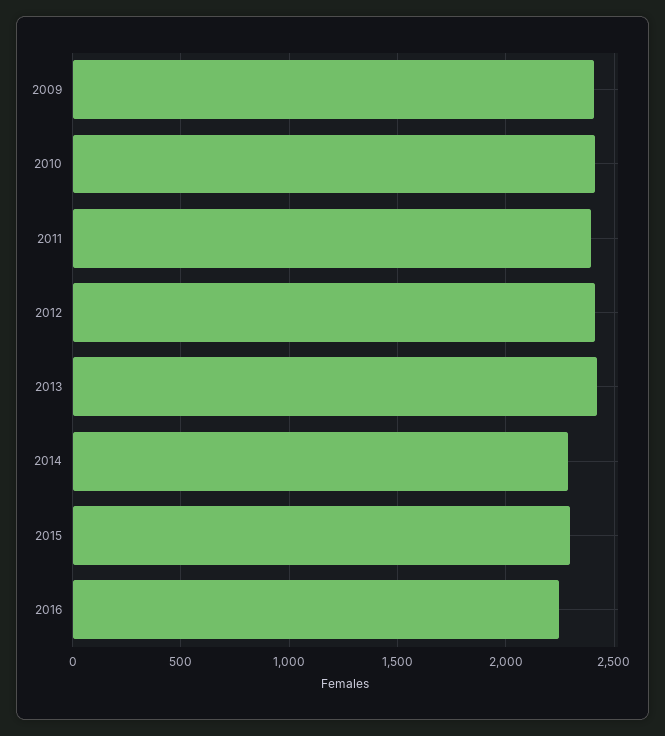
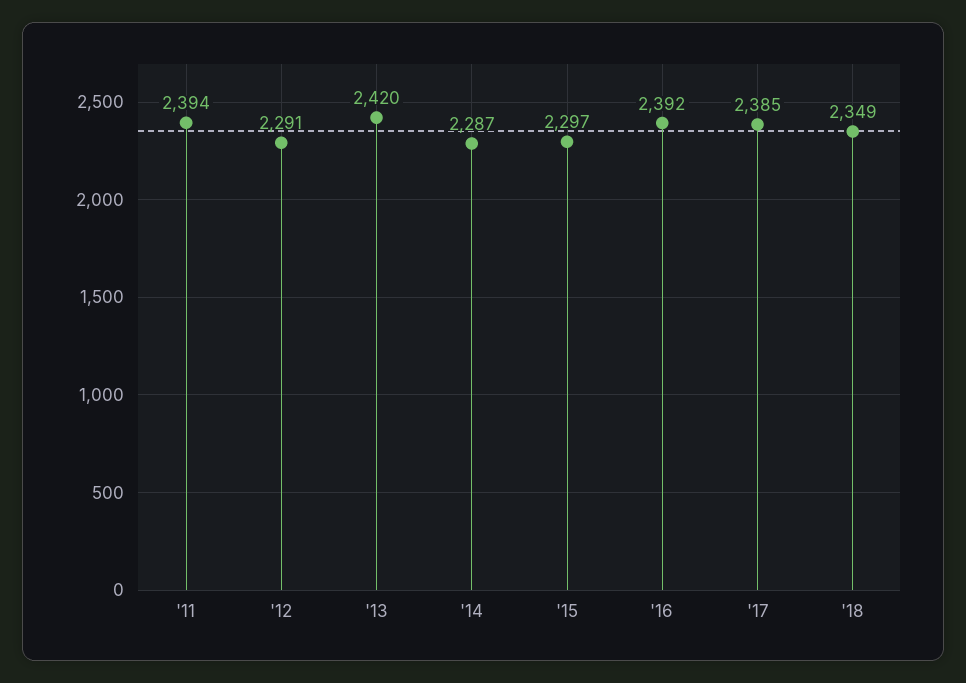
2009: 2400 -> none
2010: 2400 -> none
2012: 2400 -> 2291
2016: 2250 -> 2392
'17: none -> 2385
'18: none -> 2349

